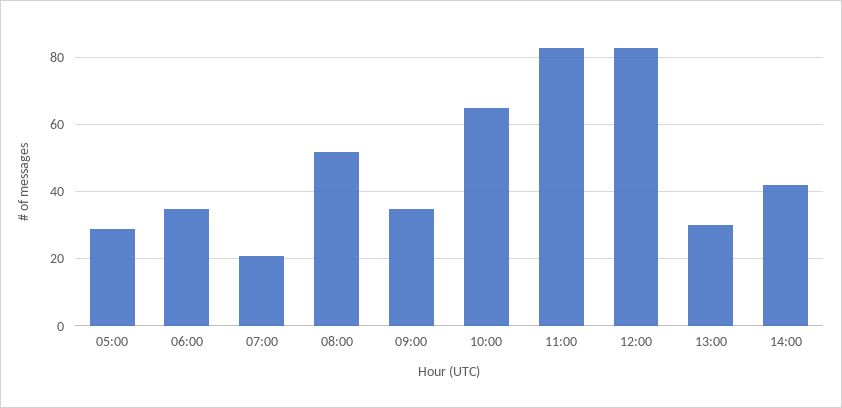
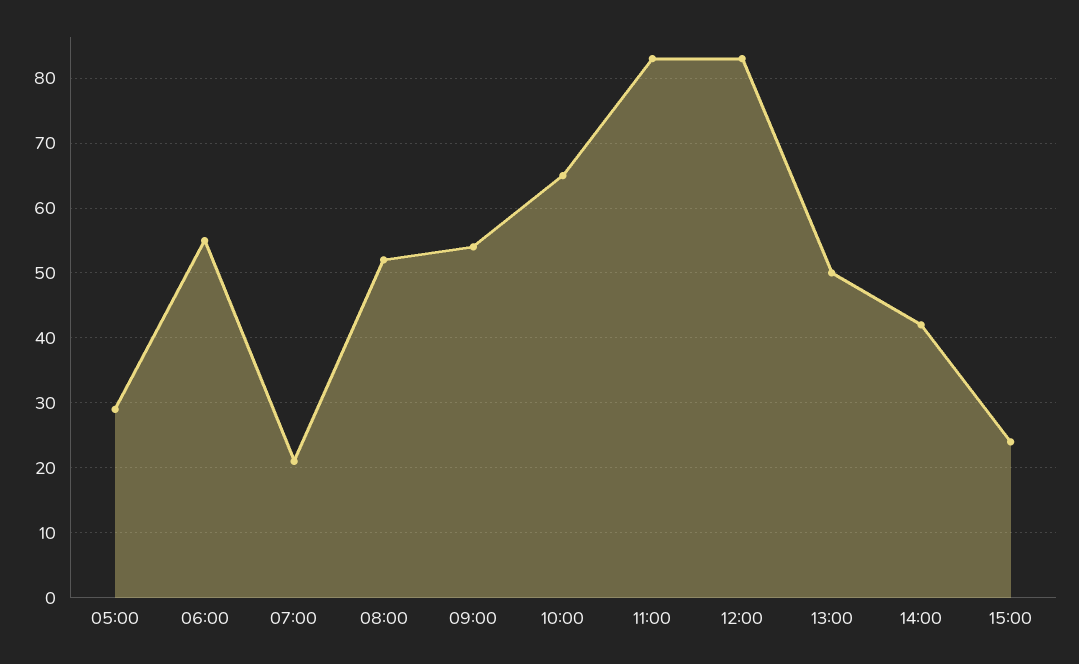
06:00: 35 -> 55
09:00: 35 -> 54
13:00: 30 -> 50
15:00: none -> 24

